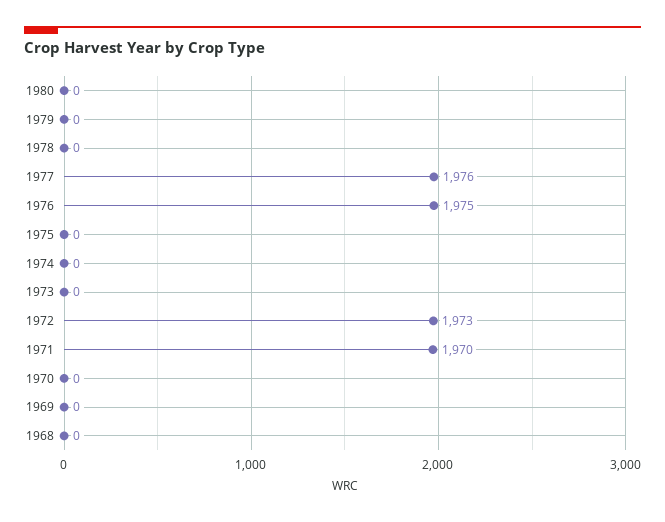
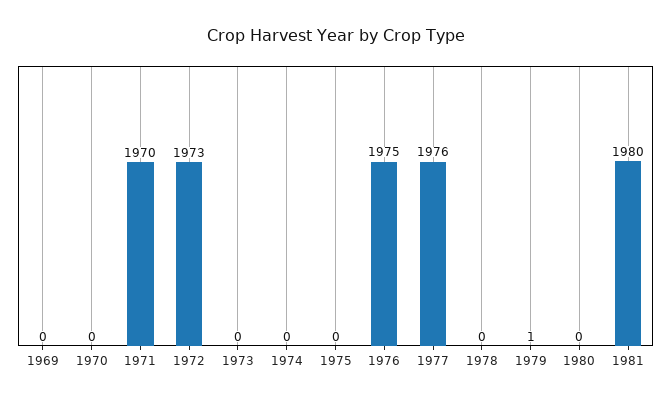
1979: 0 -> 1
1968: 0 -> none
1981: none -> 1980

